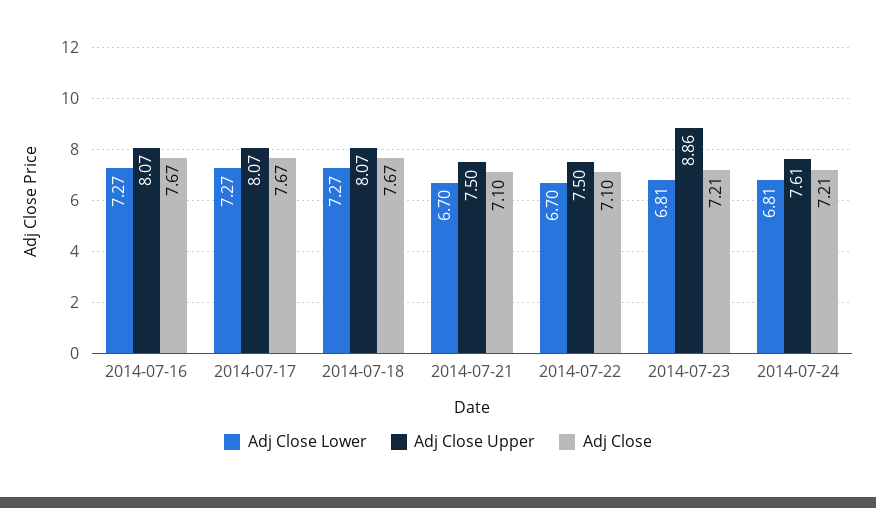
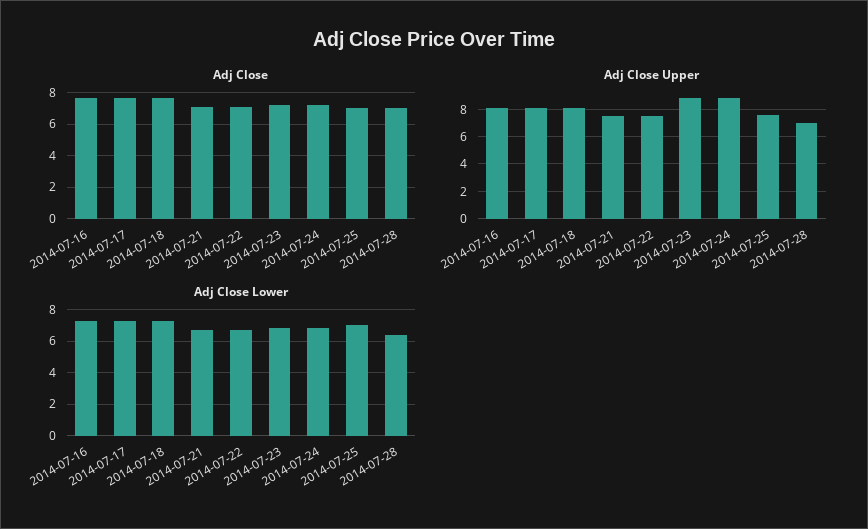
Adj Close Upper, 2014-07-24: 7.61 -> 9
Adj Close, 2014-07-25: none -> 7
Adj Close, 2014-07-28: none -> 7
Adj Close Upper, 2014-07-25: none -> 7.5
Adj Close Upper, 2014-07-28: none -> 7
Adj Close Lower, 2014-07-25: none -> 7
Adj Close Lower, 2014-07-28: none -> 6.5

